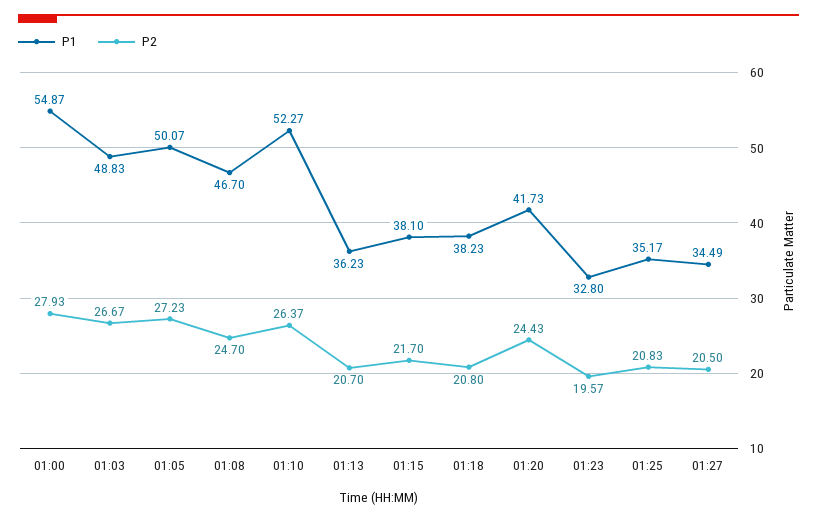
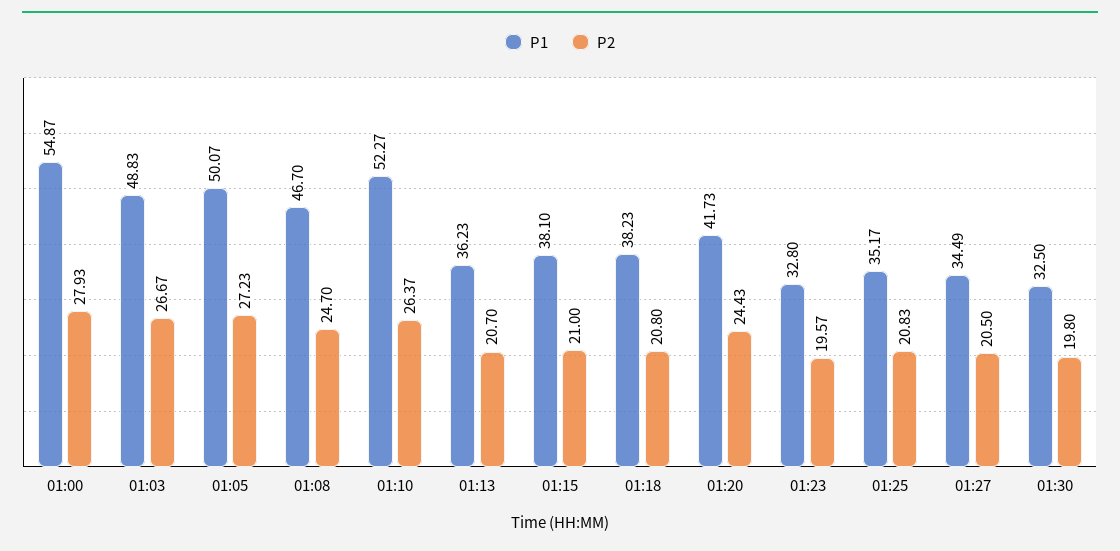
P2, 01:15: 21.7 -> 21
P1, 01:30: none -> 32.5
P2, 01:30: none -> 19.8

